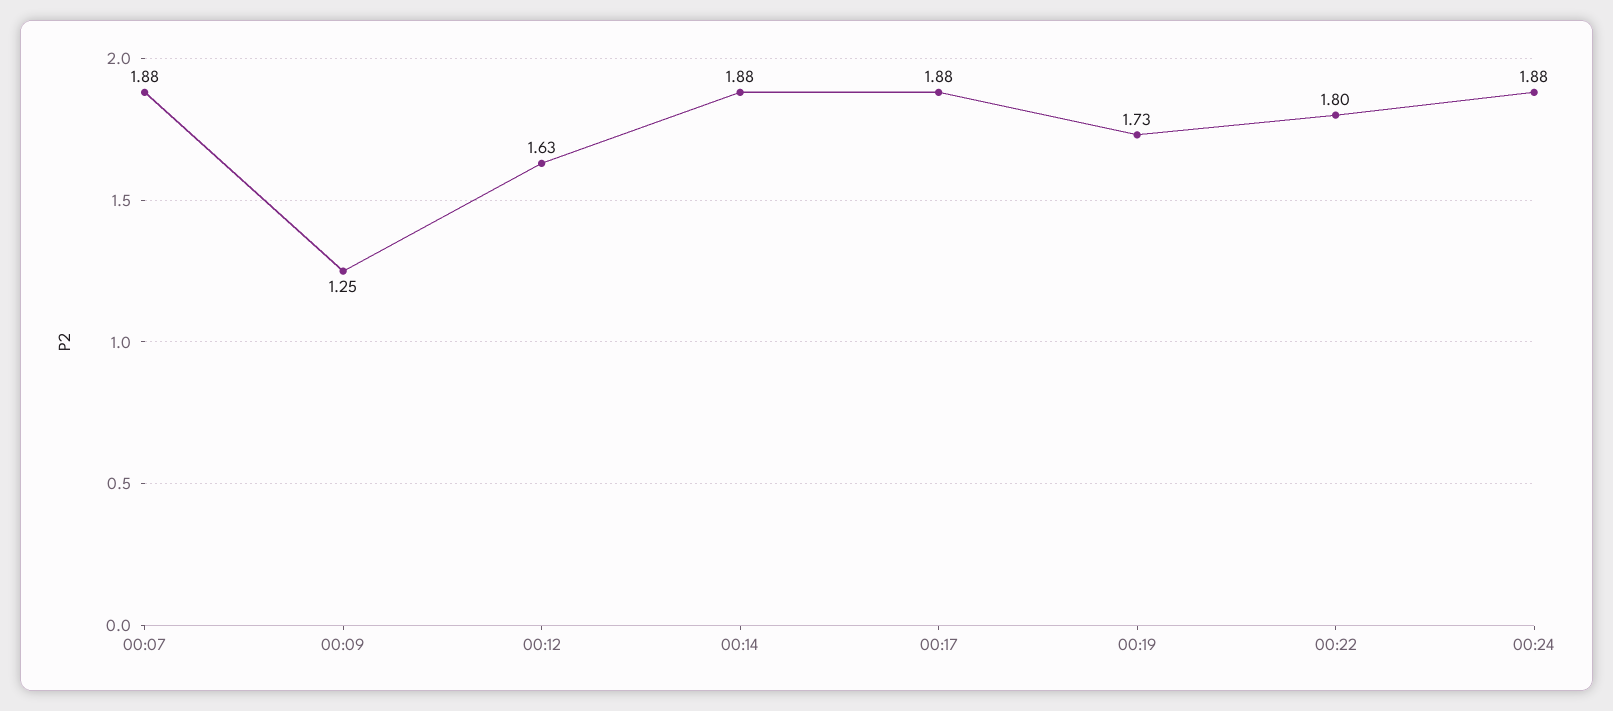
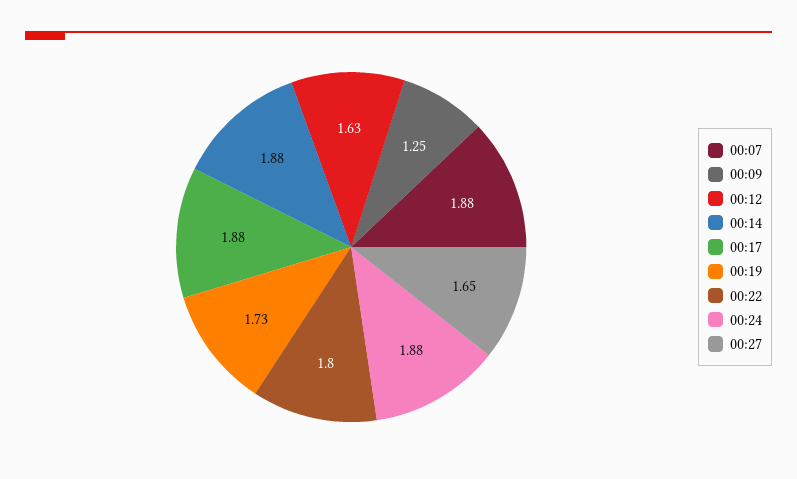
00:27: none -> 1.65

